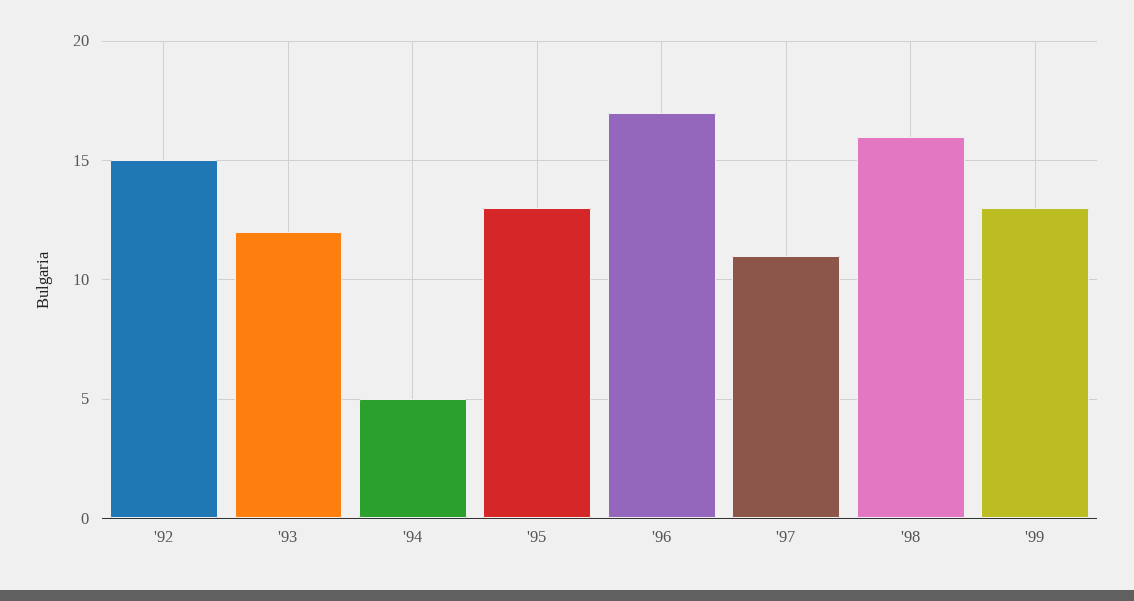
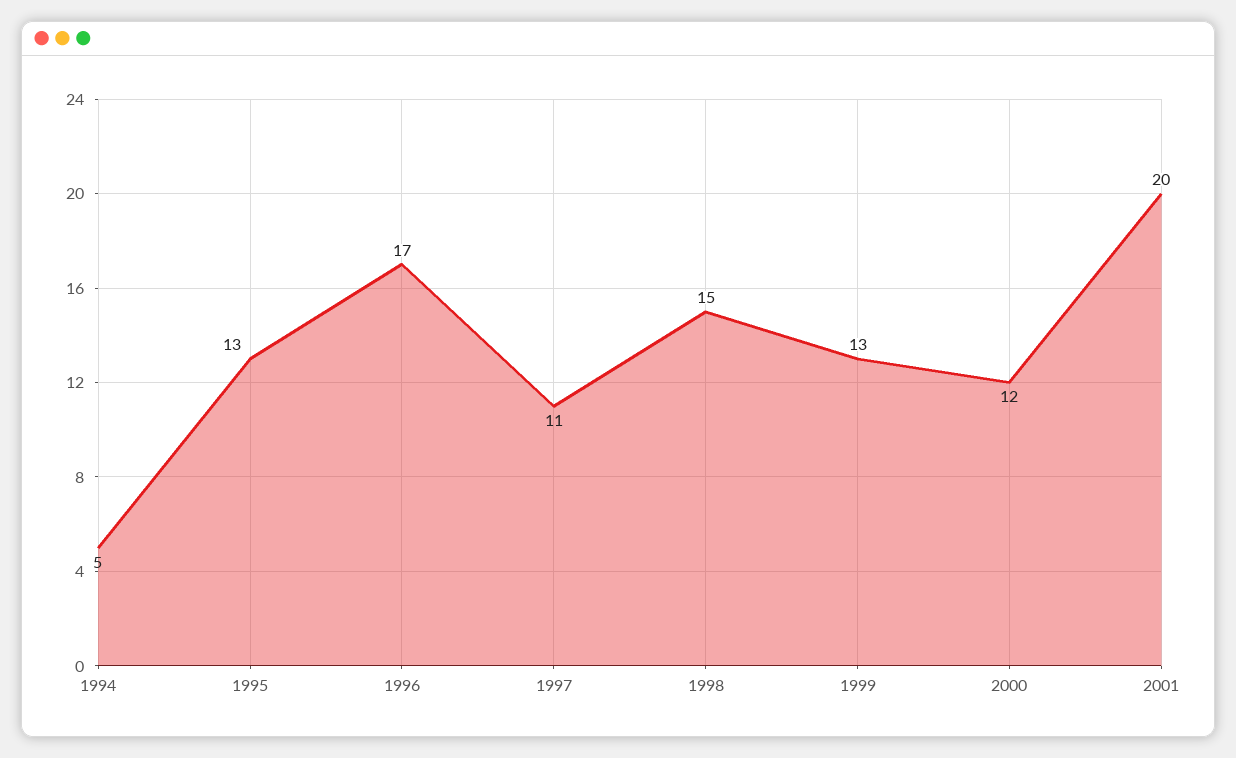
'92: 15 -> none
'93: 12 -> none
'98: 16 -> 15
2000: none -> 12
2001: none -> 20

